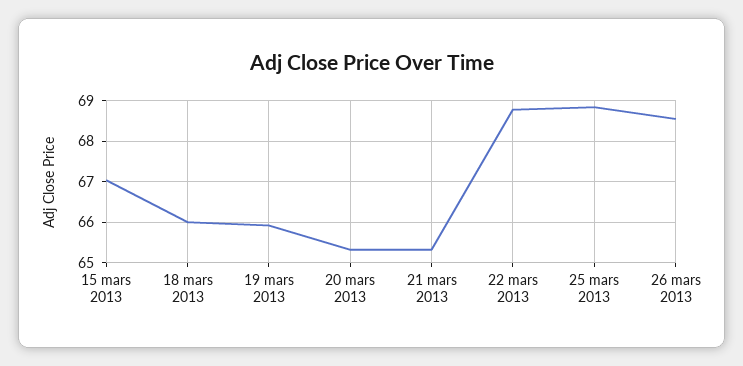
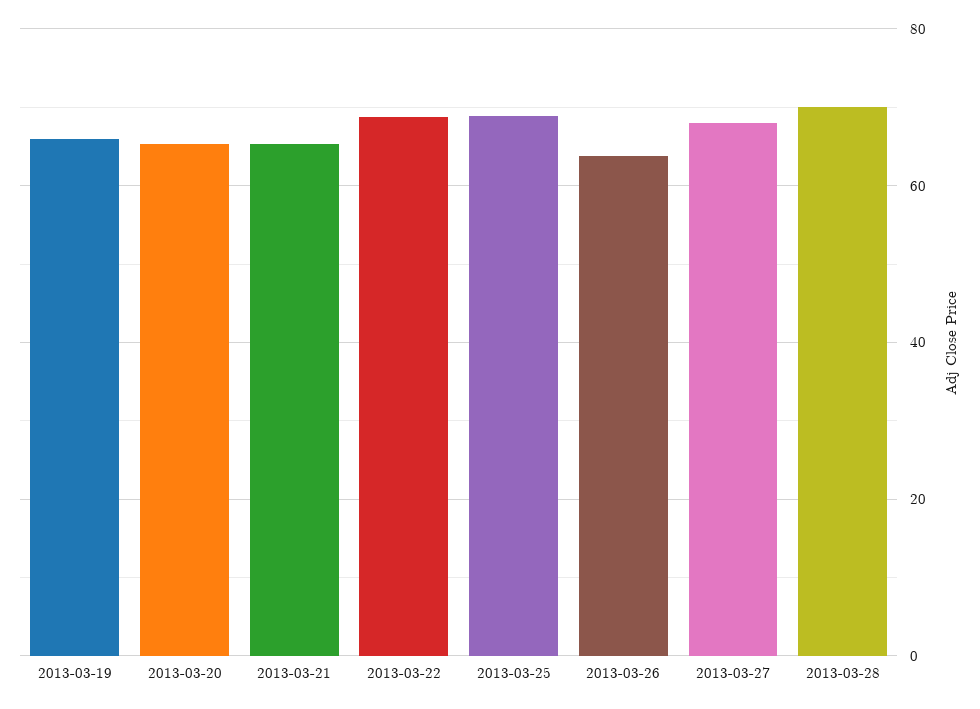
15 mars 2013: 67 -> none
18 mars 2013: 66 -> none
26 mars 2013: 68.6 -> 64
2013-03-27: none -> 68
2013-03-28: none -> 70

